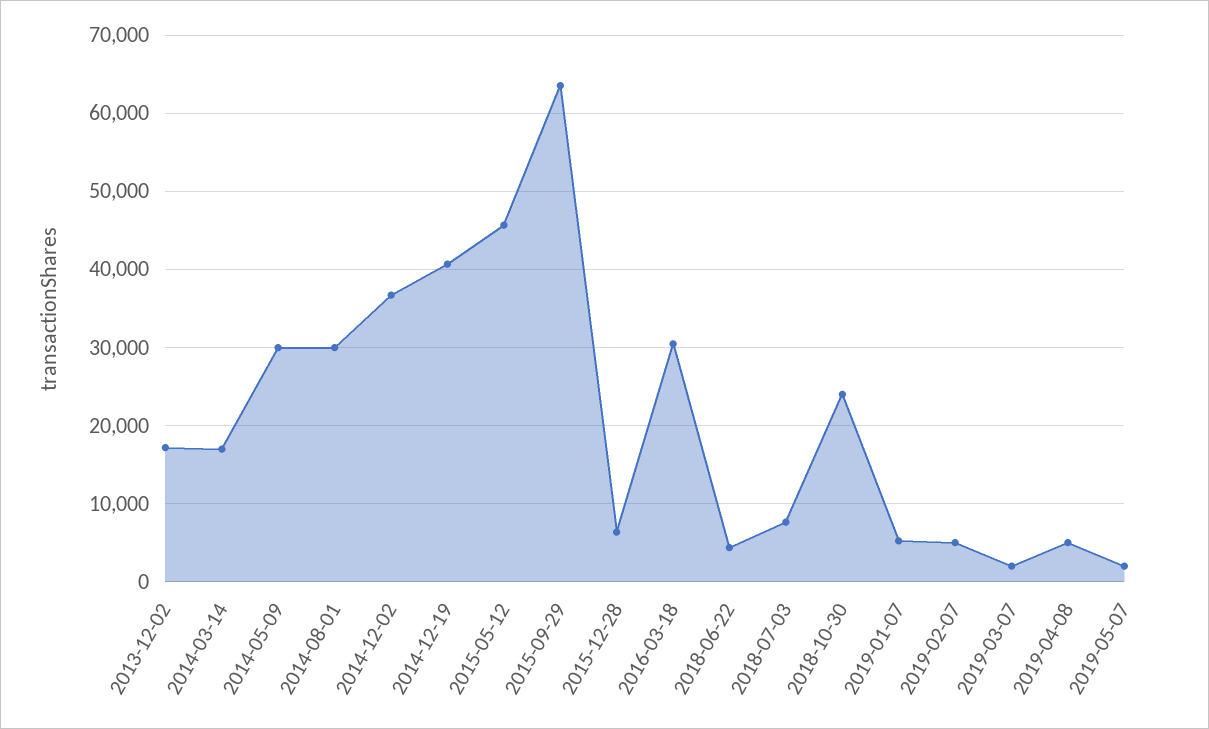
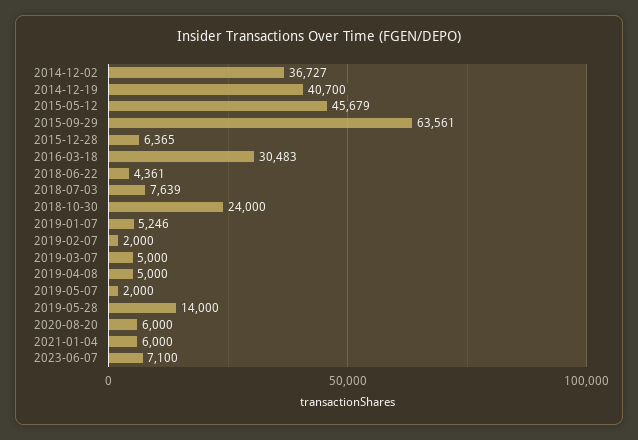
2013-12-02: 17000 -> none
2014-03-14: 17000 -> none
2014-05-09: 30000 -> none
2014-08-01: 30000 -> none
2019-02-07: 5000 -> 2000
2019-03-07: 2000 -> 5000
2019-05-28: none -> 14000
2020-08-20: none -> 6000
2021-01-04: none -> 6000
2023-06-07: none -> 7100

